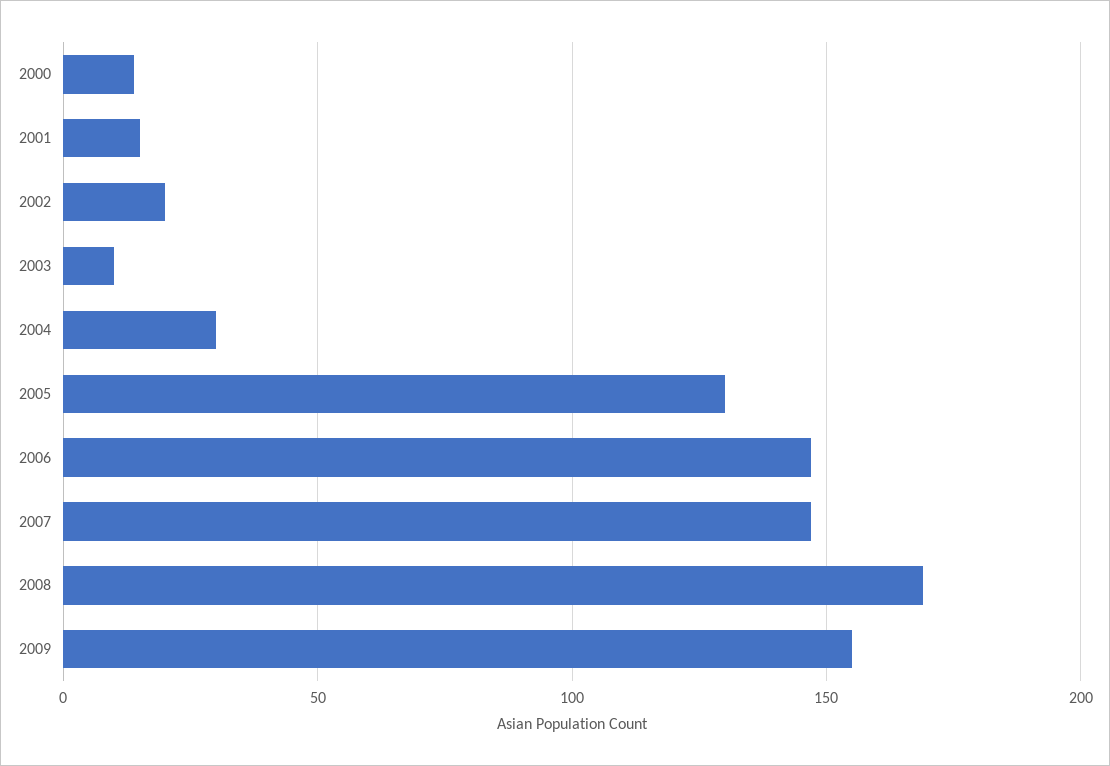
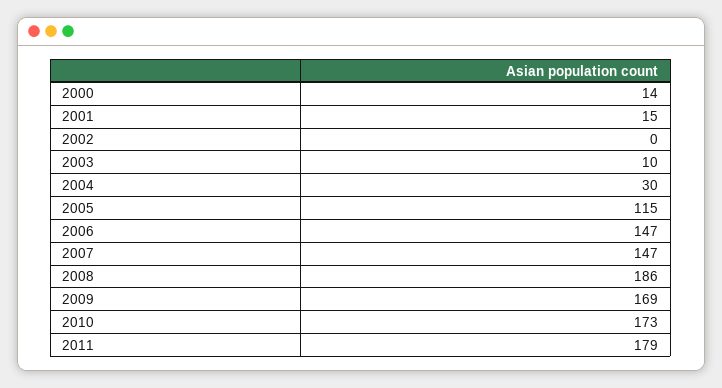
2002: 20 -> 0
2005: 130 -> 115
2008: 170 -> 186
2009: 155 -> 169
2010: none -> 173
2011: none -> 179

